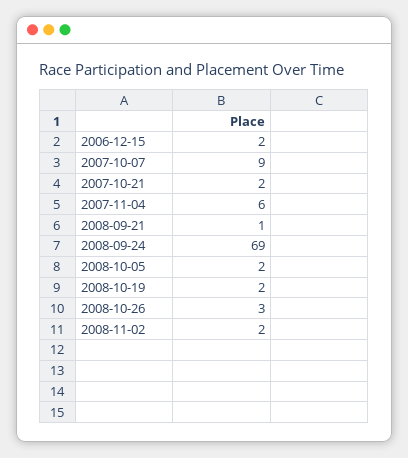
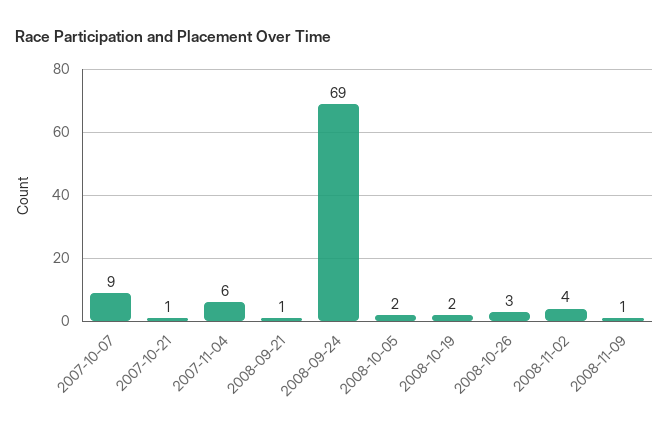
2006-12-15: 2 -> none
2007-10-21: 2 -> 1
2008-11-02: 2 -> 4
2008-11-09: none -> 1

